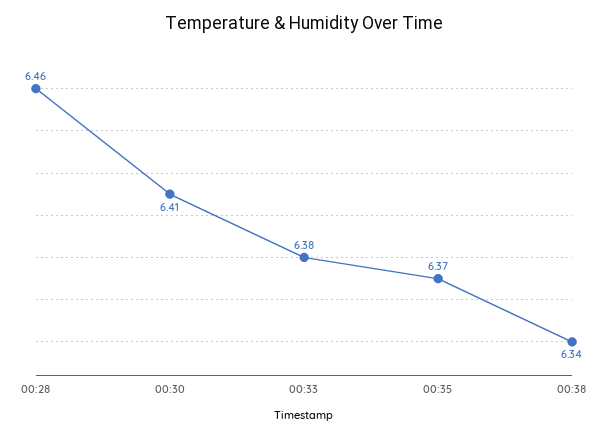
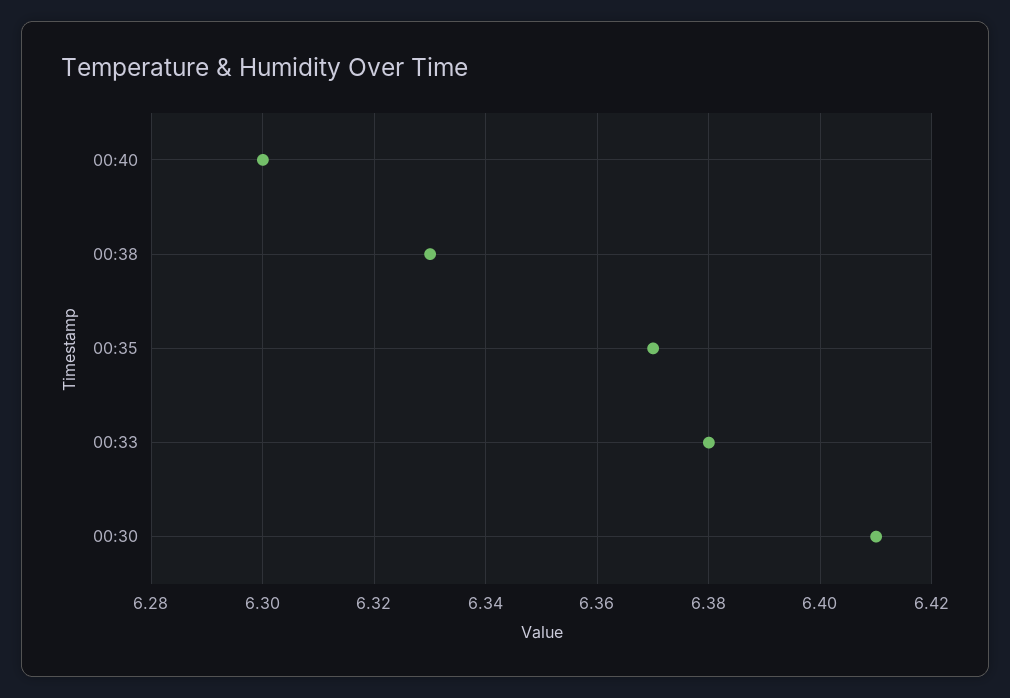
00:28: 6.46 -> none
00:38: 6.34 -> 6.33
00:40: none -> 6.3

